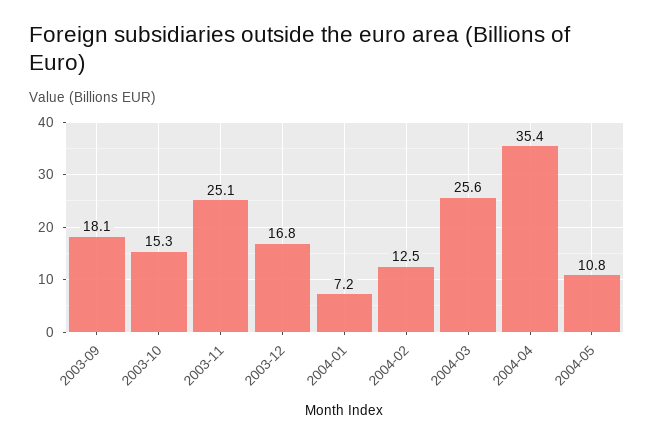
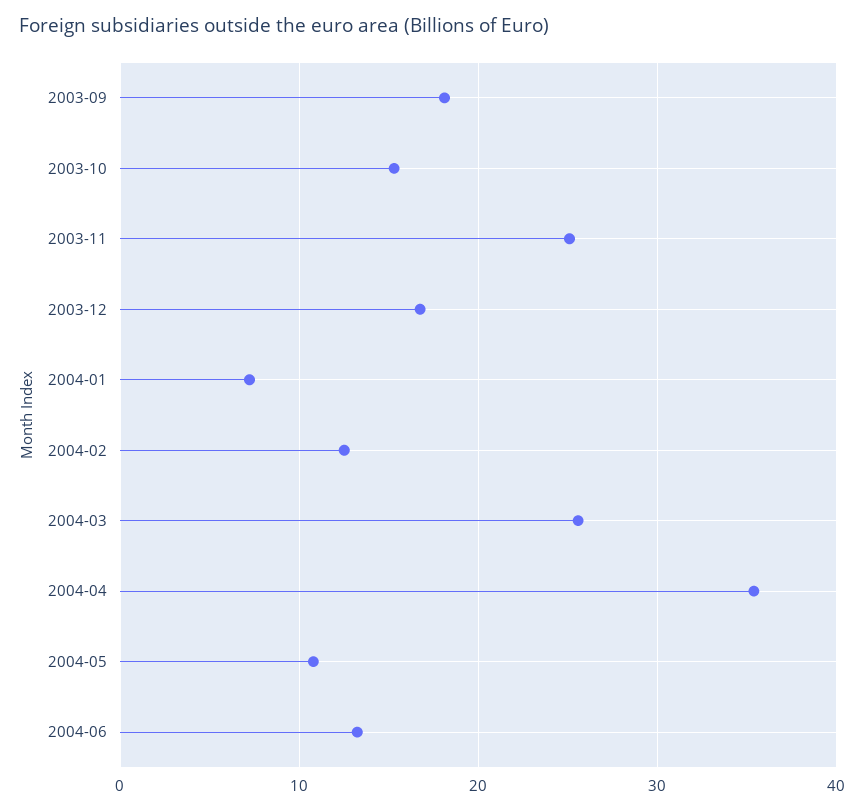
2004-06: none -> 13

